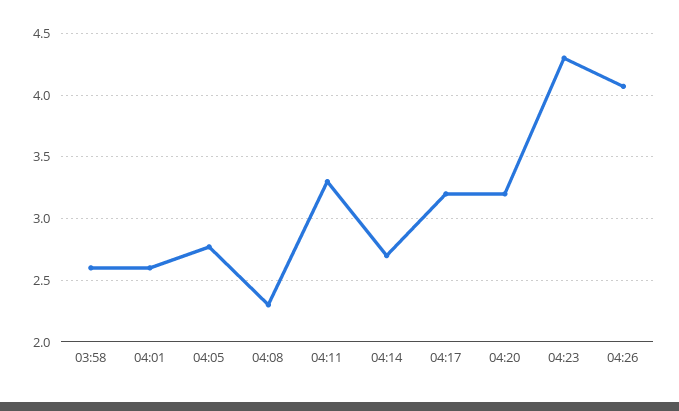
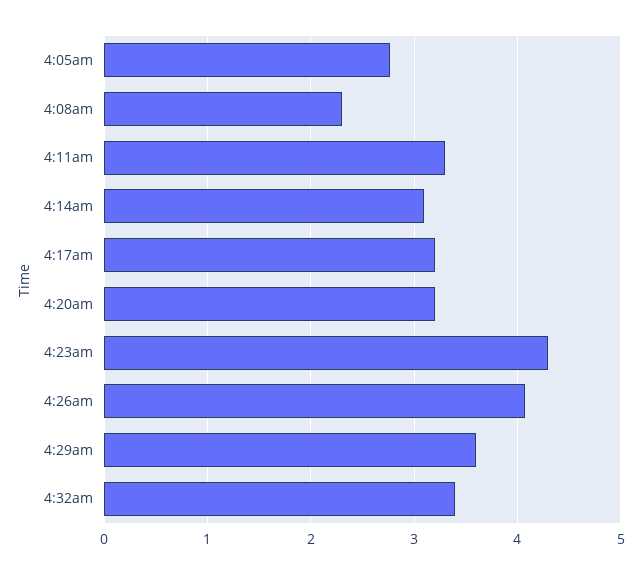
03:58: 2.6 -> none
04:01: 2.6 -> none
04:14: 2.7 -> 3.1
4:29am: none -> 3.6
4:32am: none -> 3.4

